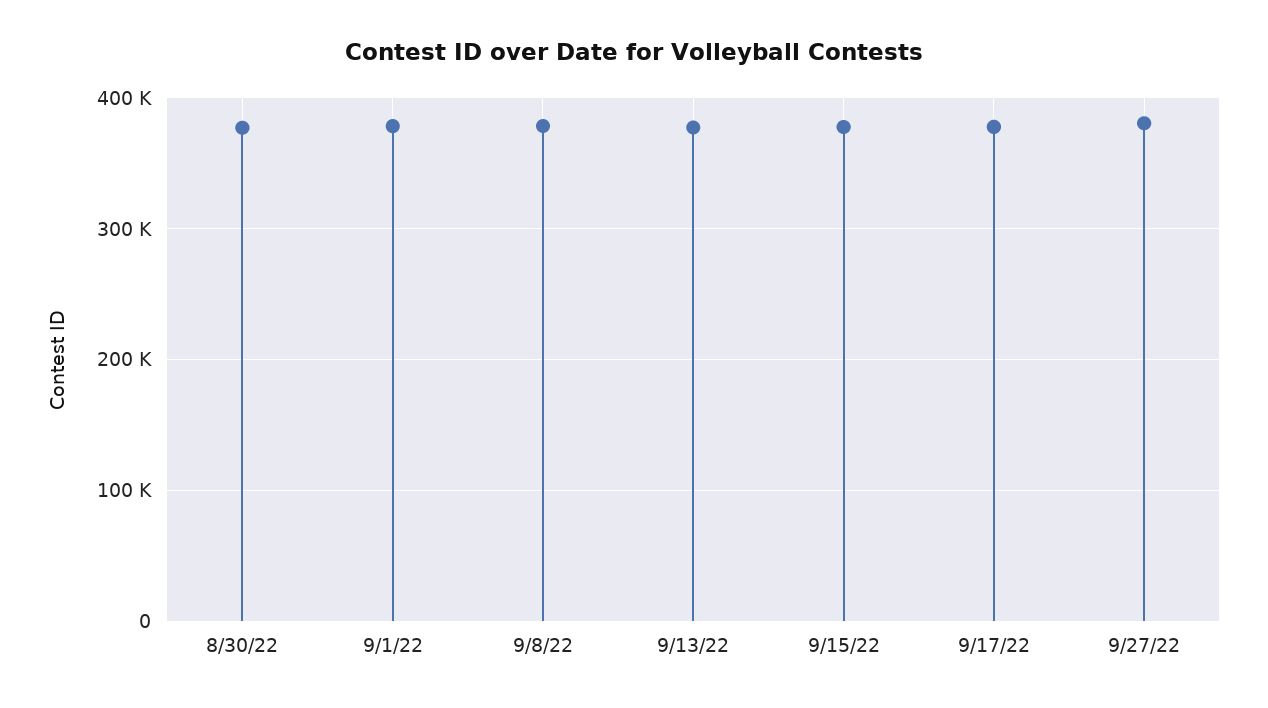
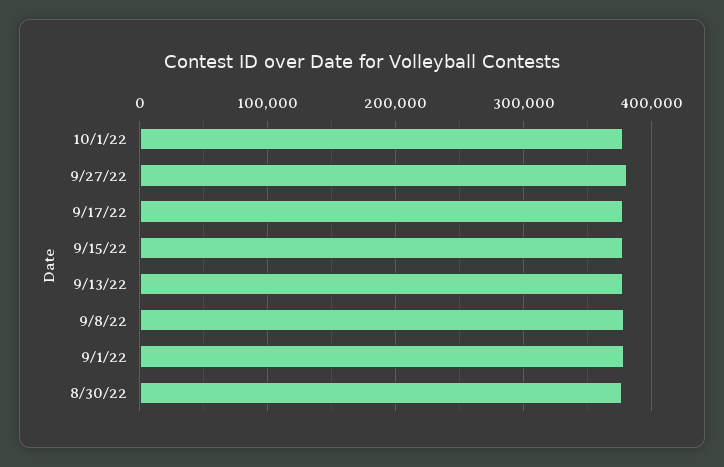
10/1/22: none -> 380000

